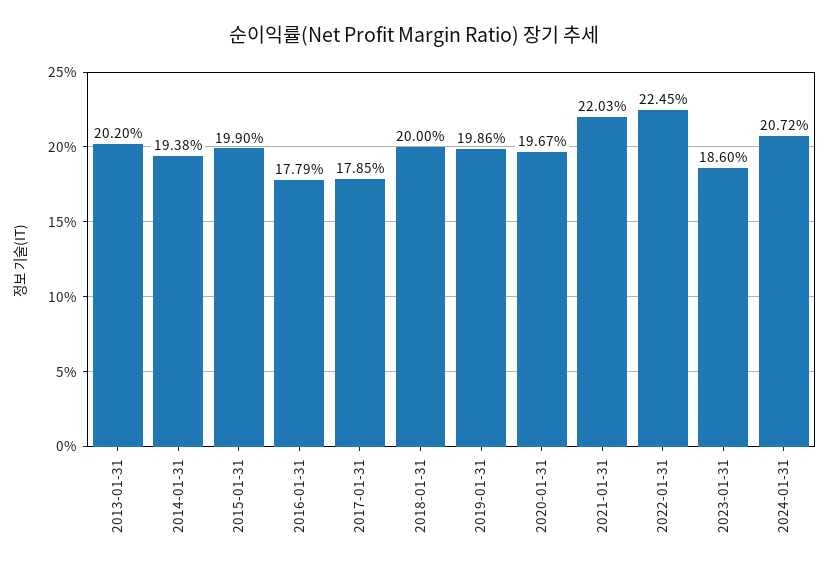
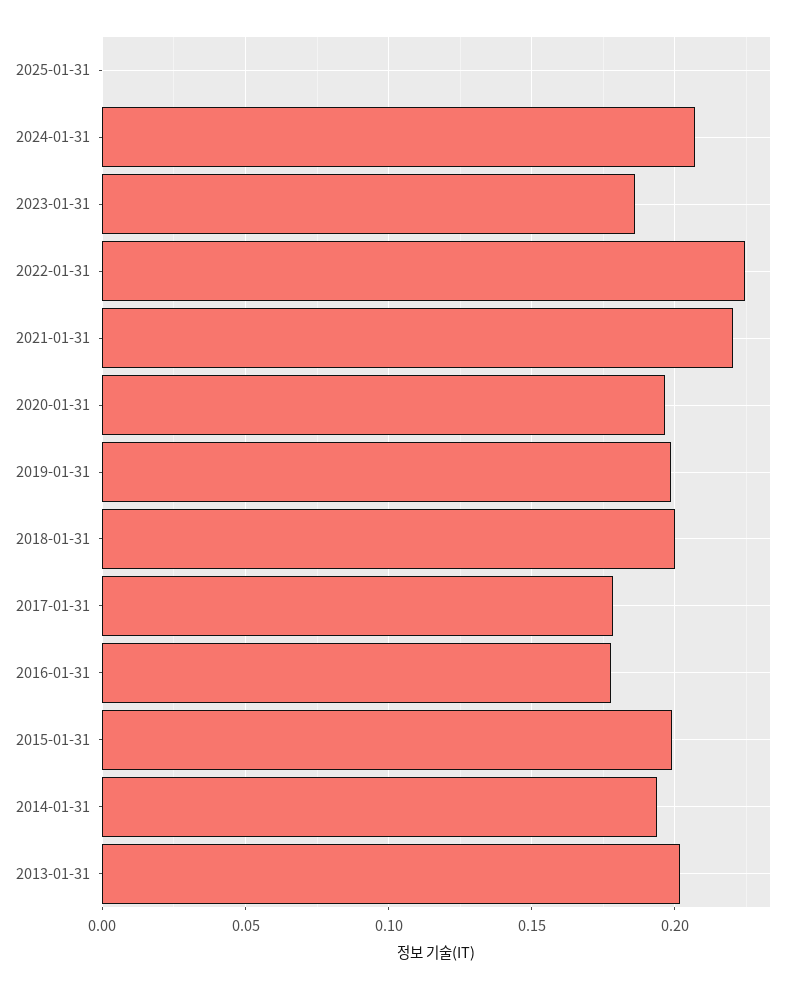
2025-01-31: none -> 0

